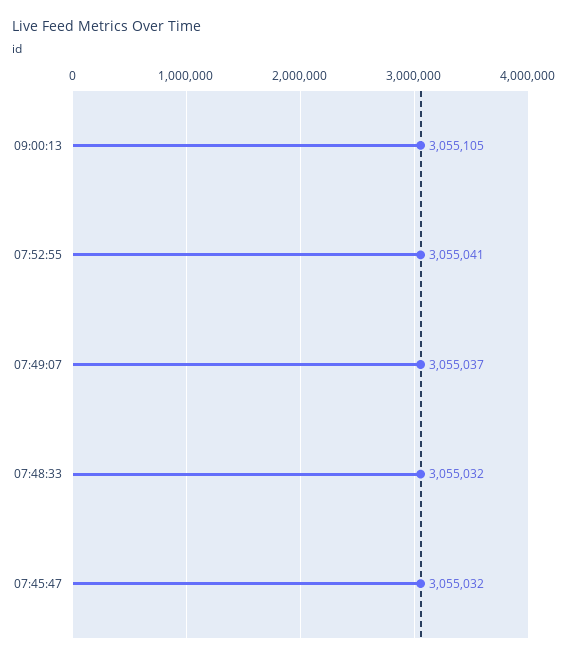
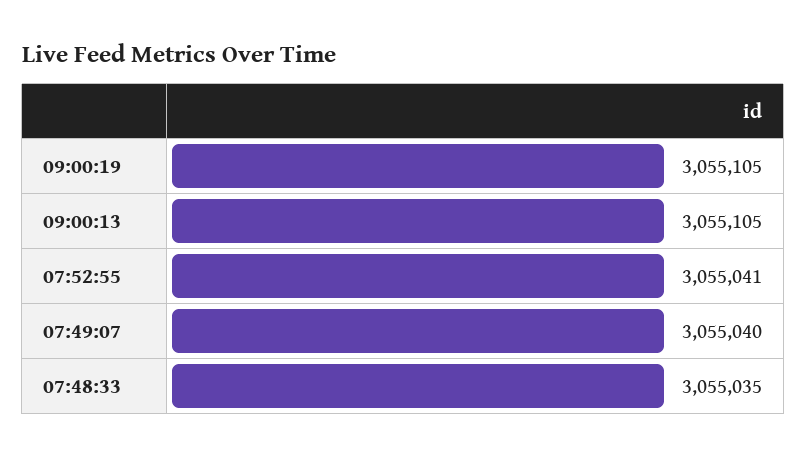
07:49:07: 3055037 -> 3055040
07:48:33: 3055032 -> 3055035
07:45:47: 3055032 -> none
09:00:19: none -> 3055105

